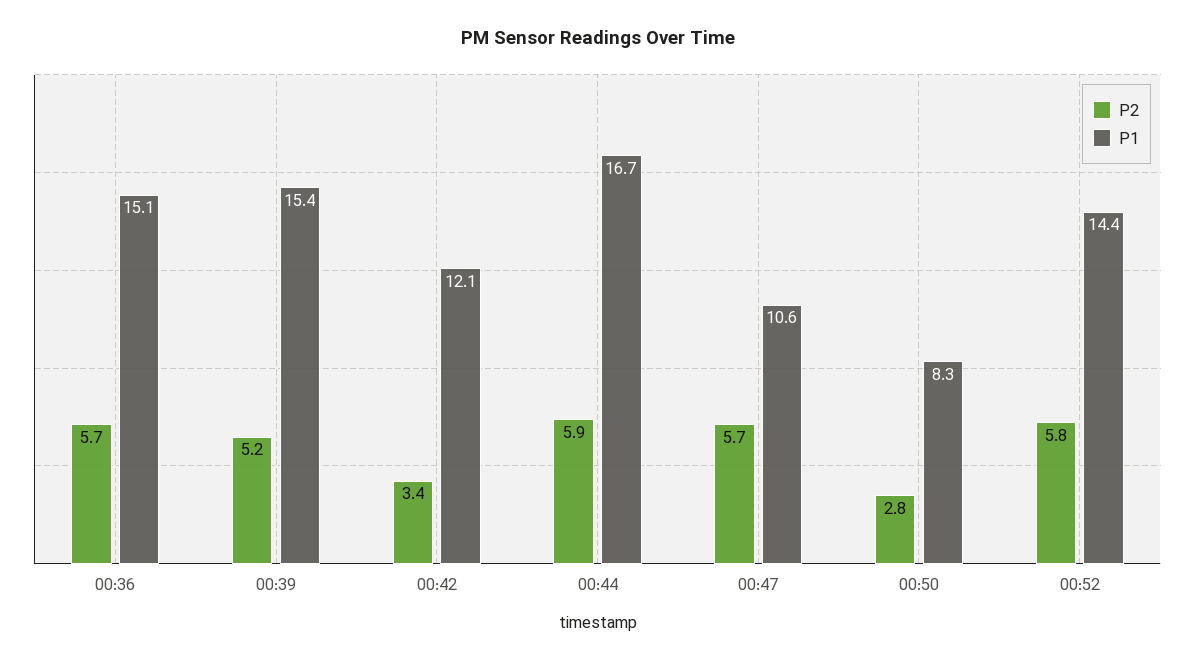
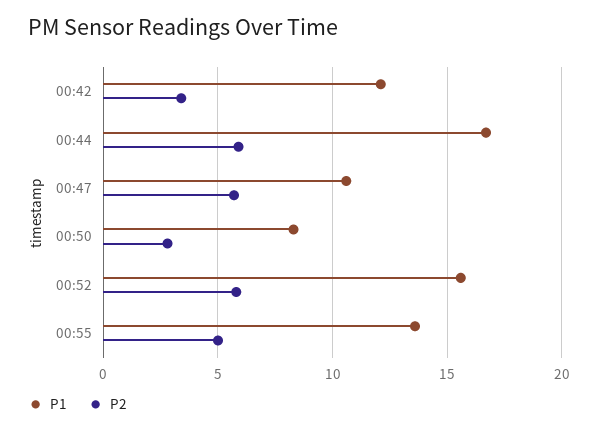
P2, 00:36: 5.7 -> none
P1, 00:36: 15.1 -> none
P2, 00:39: 5.2 -> none
P1, 00:39: 15.4 -> none
P1, 00:52: 14.4 -> 15.5
P1, 00:55: none -> 13.5
P2, 00:55: none -> 5

